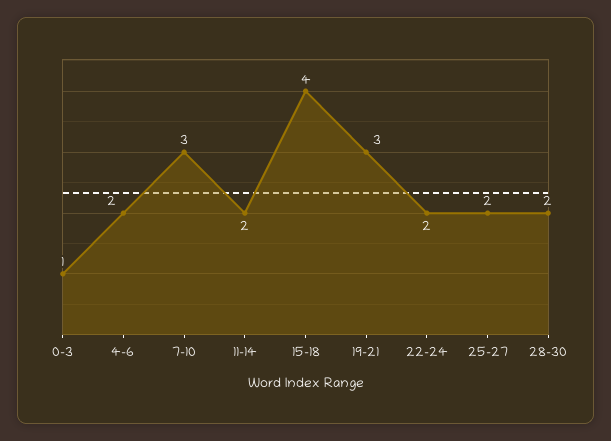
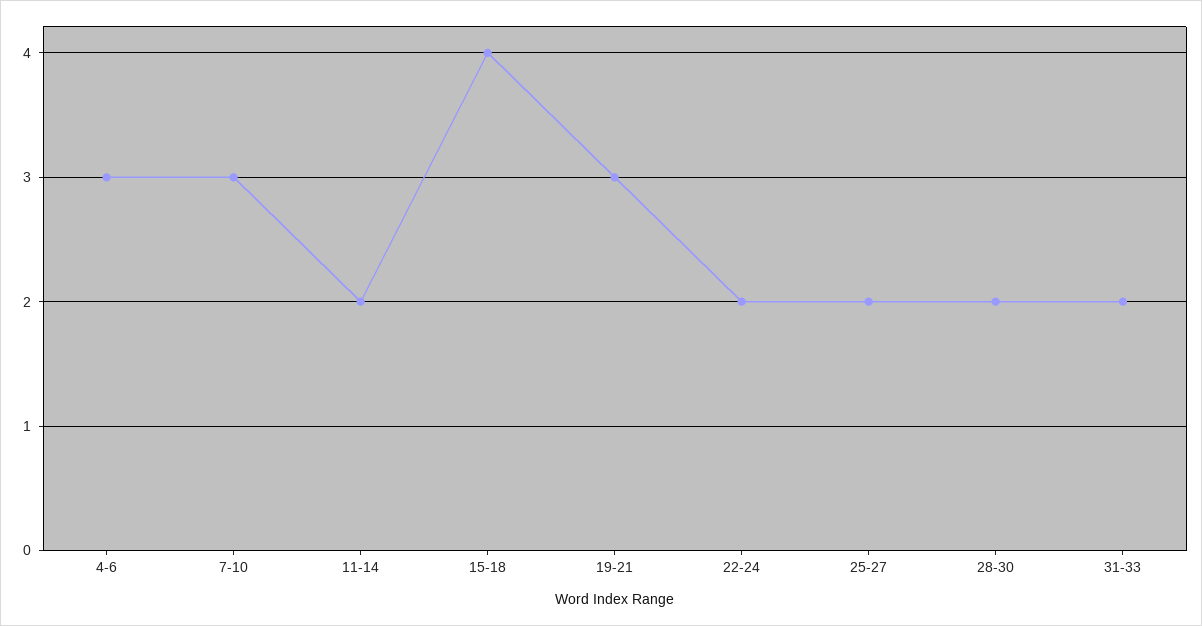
0-3: 1 -> none
4-6: 2 -> 3
31-33: none -> 2

